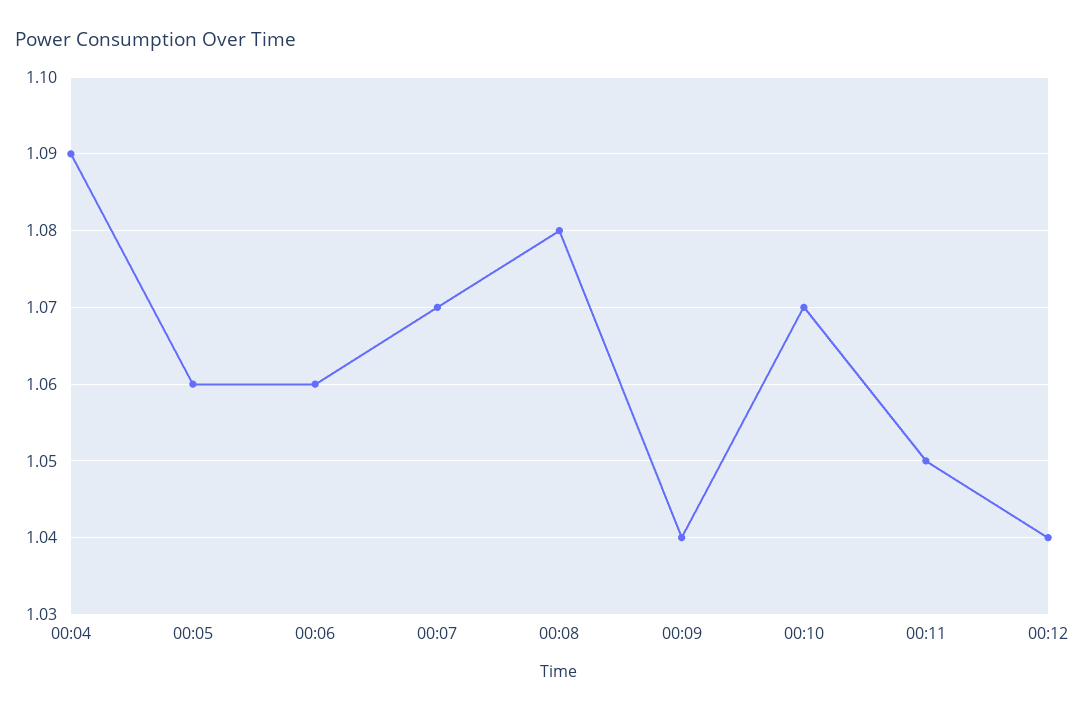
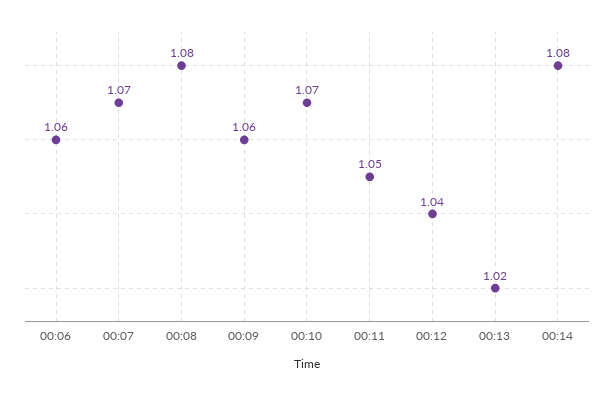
00:04: 1.09 -> none
00:05: 1.06 -> none
00:09: 1.04 -> 1.06
00:13: none -> 1.02
00:14: none -> 1.08

